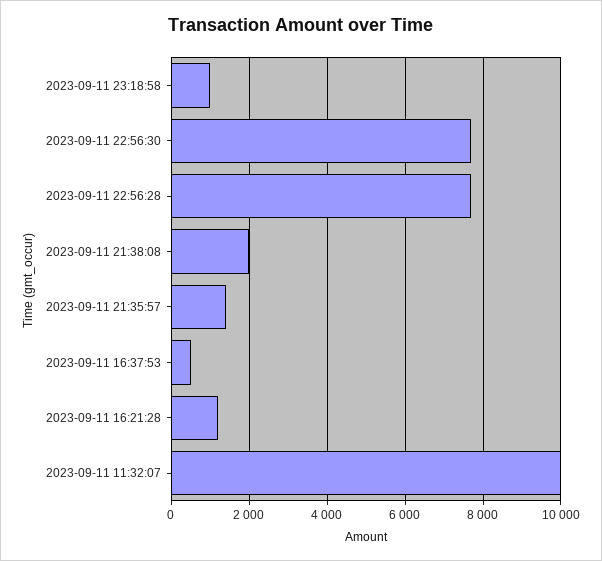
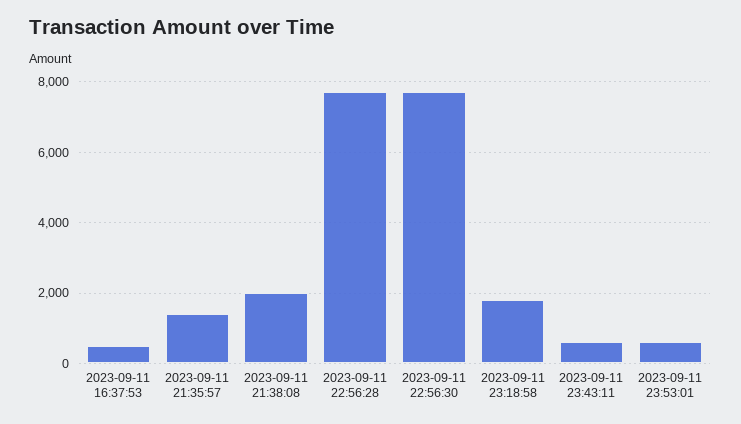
2023-09-11 23:18:58: 1000 -> 1800
2023-09-11 16:21:28: 1200 -> none
2023-09-11 11:32:07: 10000 -> none
2023-09-11 23:43:11: none -> 600
2023-09-11 23:53:01: none -> 600

